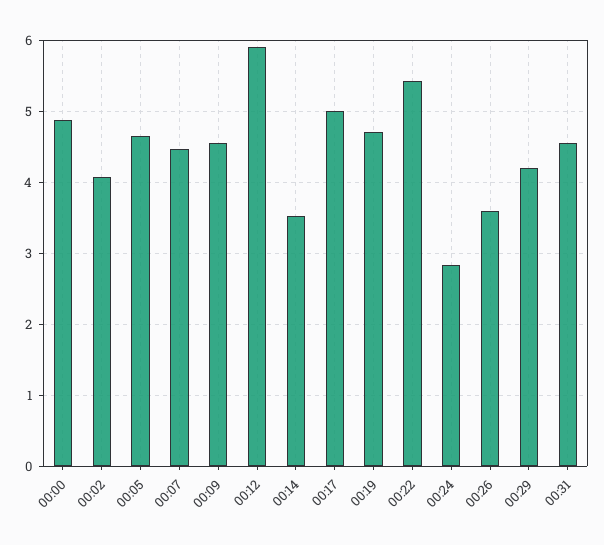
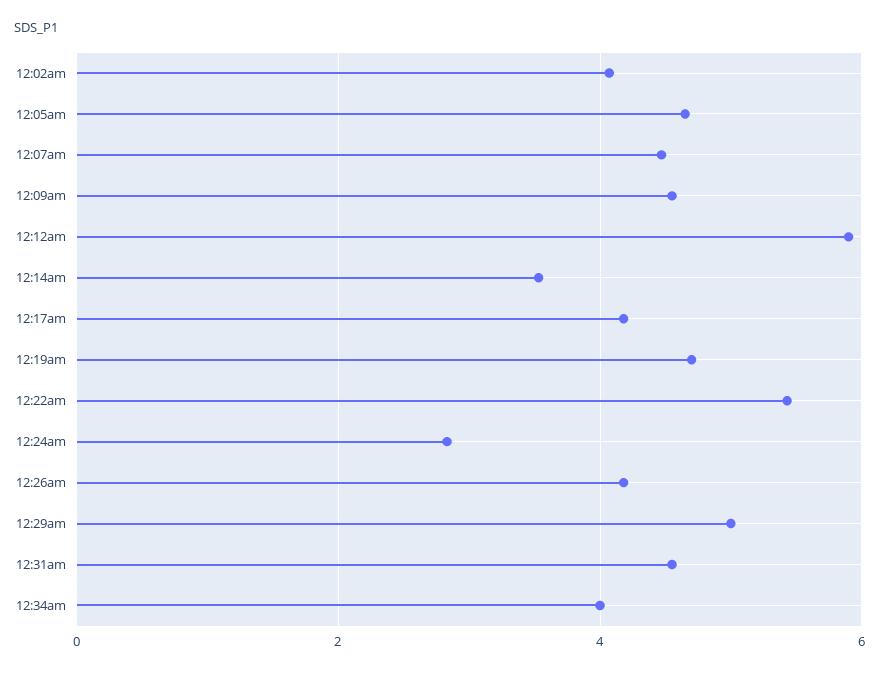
00:00: 4.9 -> none
00:17: 5 -> 4.2
00:26: 3.6 -> 4.2
00:29: 4.2 -> 5
12:34am: none -> 4

